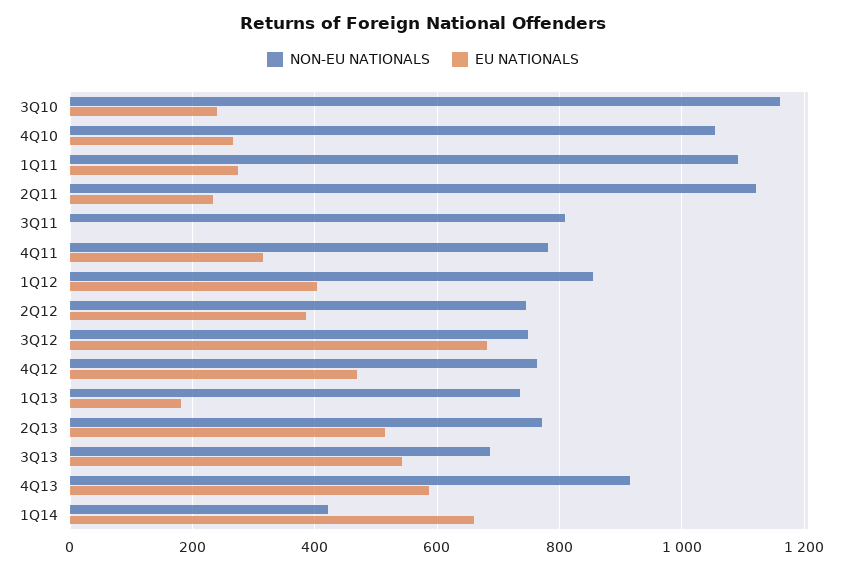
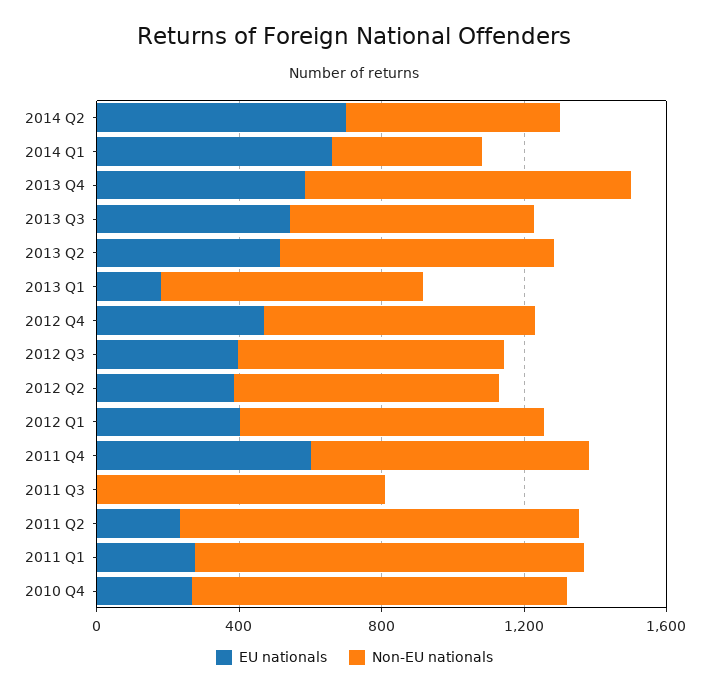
NON-EU NATIONALS, 3Q10: 1160 -> none
EU NATIONALS, 3Q10: 240 -> none
EU NATIONALS, 4Q11: 320 -> 600
EU NATIONALS, 3Q12: 680 -> 400
EU NATIONALS, 2014 Q2: none -> 700
NON-EU NATIONALS, 2014 Q2: none -> 600

